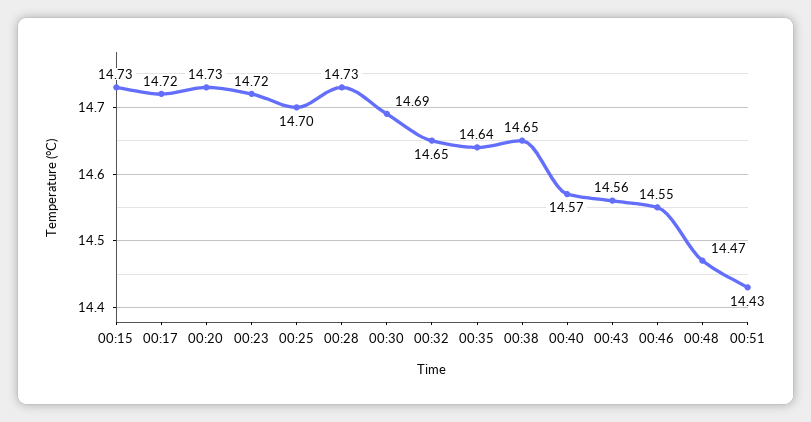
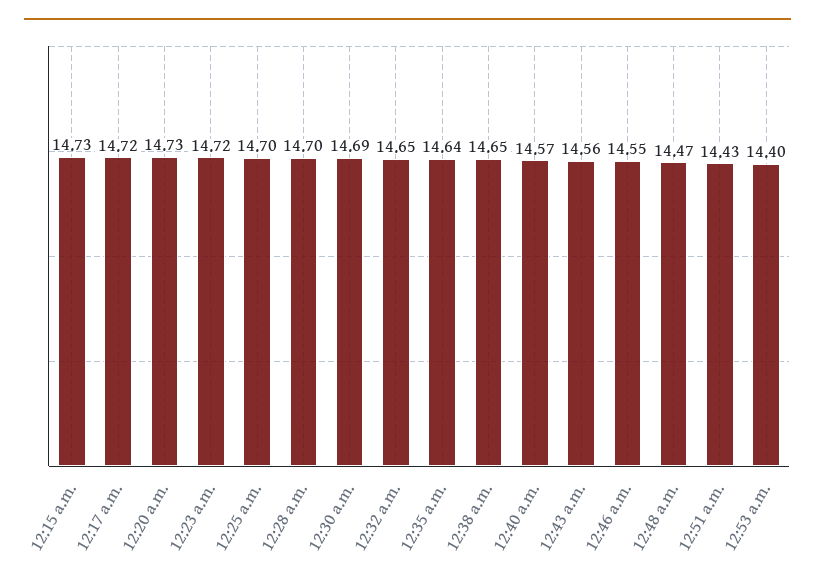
00:28: 14.73 -> 14.7
12:53 a.m.: none -> 14.4

